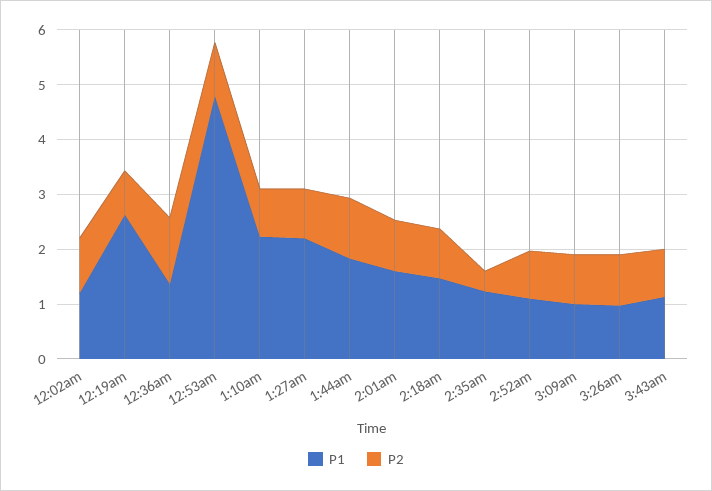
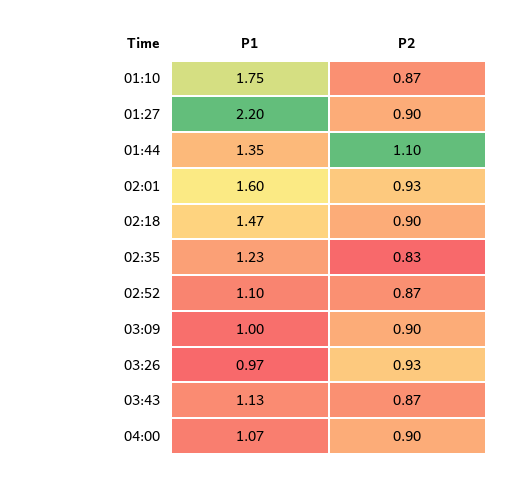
P1, 12:02am: 1.2 -> none
P2, 12:02am: 1 -> none
P1, 12:19am: 2.6 -> none
P2, 12:19am: 0.8 -> none
P1, 12:36am: 1.4 -> none
P2, 12:36am: 1.2 -> none
P1, 12:53am: 4.8 -> none
P2, 12:53am: 1 -> none
P1, 1:10am: 2.2 -> 1.75
P1, 1:44am: 1.8 -> 1.35
P2, 2:35am: 0.4 -> 0.83
P1, 04:00: none -> 1.07
P2, 04:00: none -> 0.9

